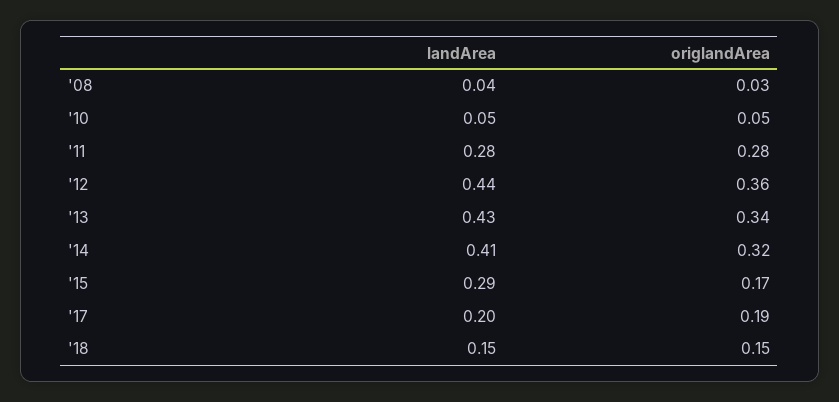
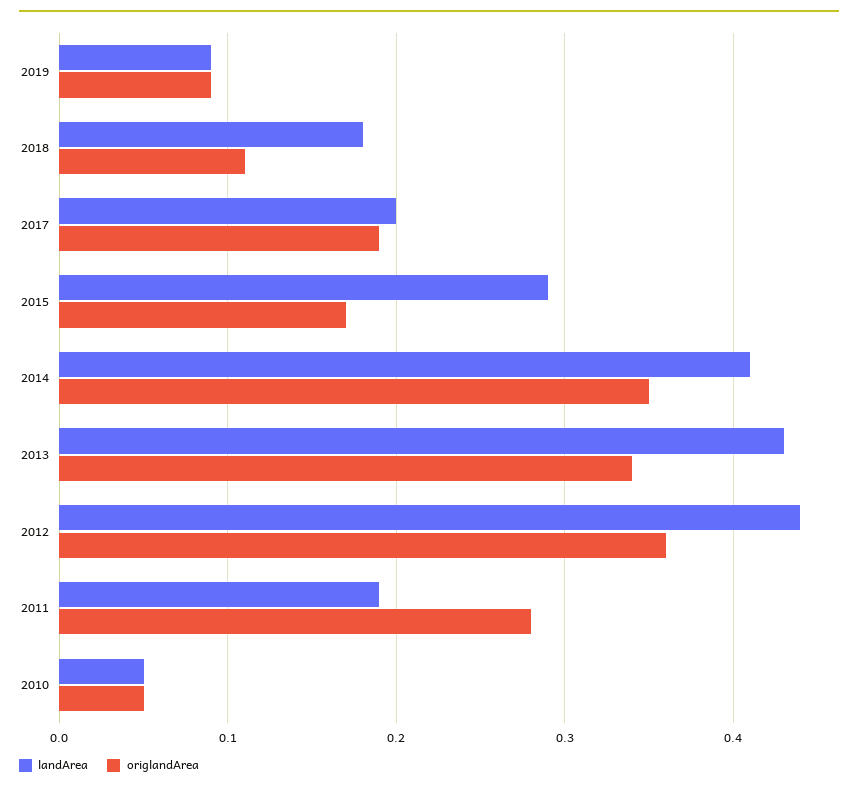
landArea, '08: 0.04 -> none
origlandArea, '08: 0.03 -> none
landArea, '11: 0.28 -> 0.19
origlandArea, '14: 0.32 -> 0.35
landArea, '18: 0.15 -> 0.18
origlandArea, '18: 0.15 -> 0.11
landArea, 2019: none -> 0.09
origlandArea, 2019: none -> 0.09

